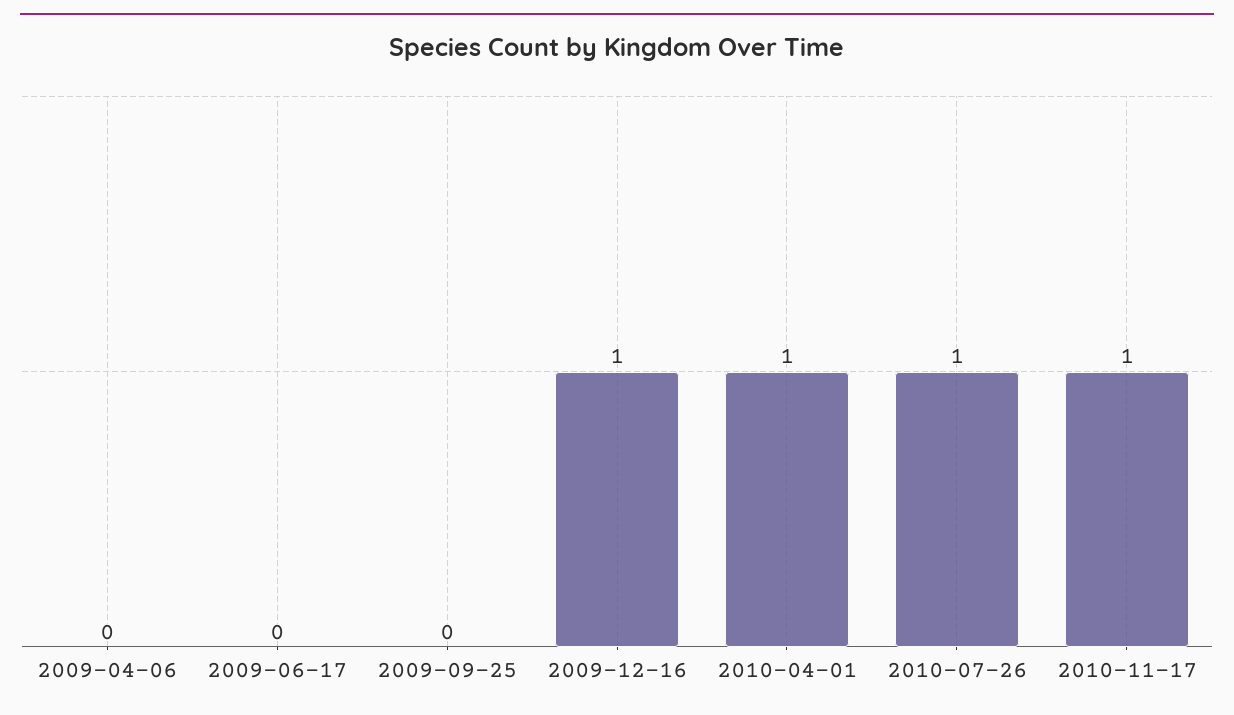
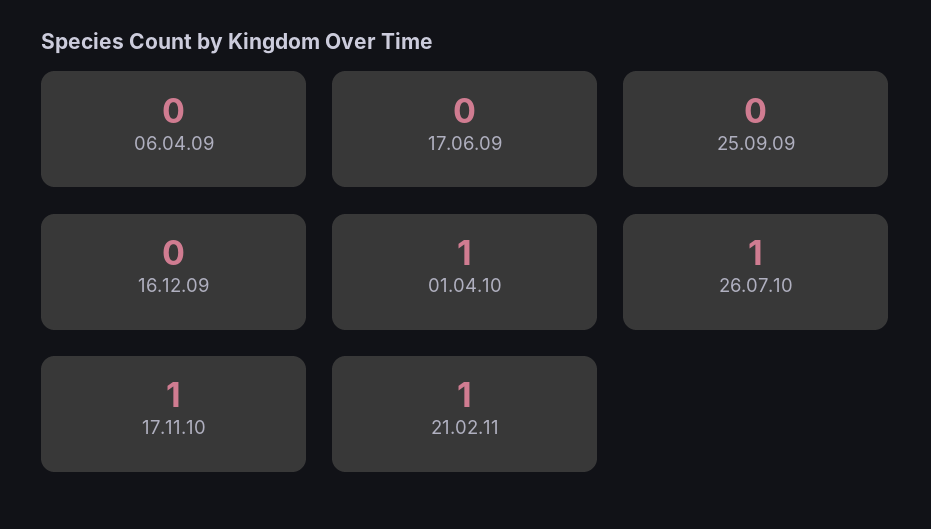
2009-12-16: 1 -> 0
21.02.11: none -> 1

